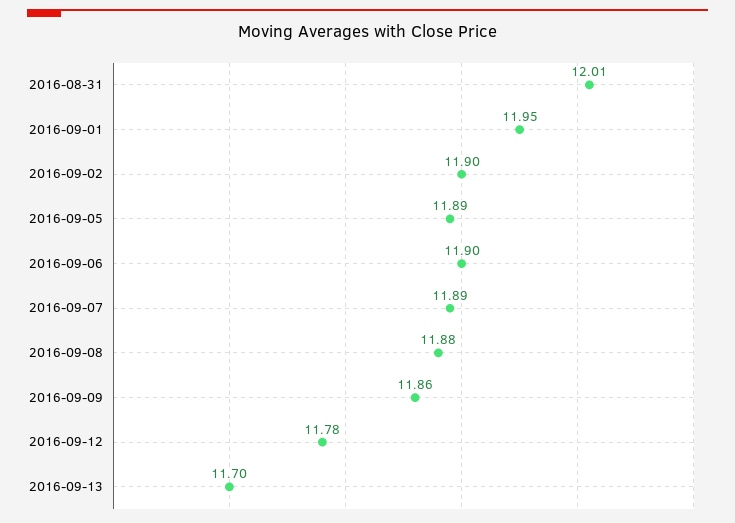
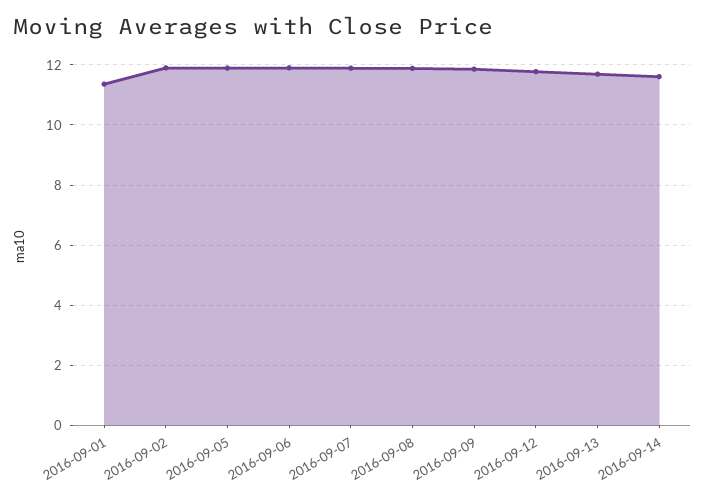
2016-08-31: 12.01 -> none
2016-09-01: 11.95 -> 11.4
2016-09-14: none -> 11.6

